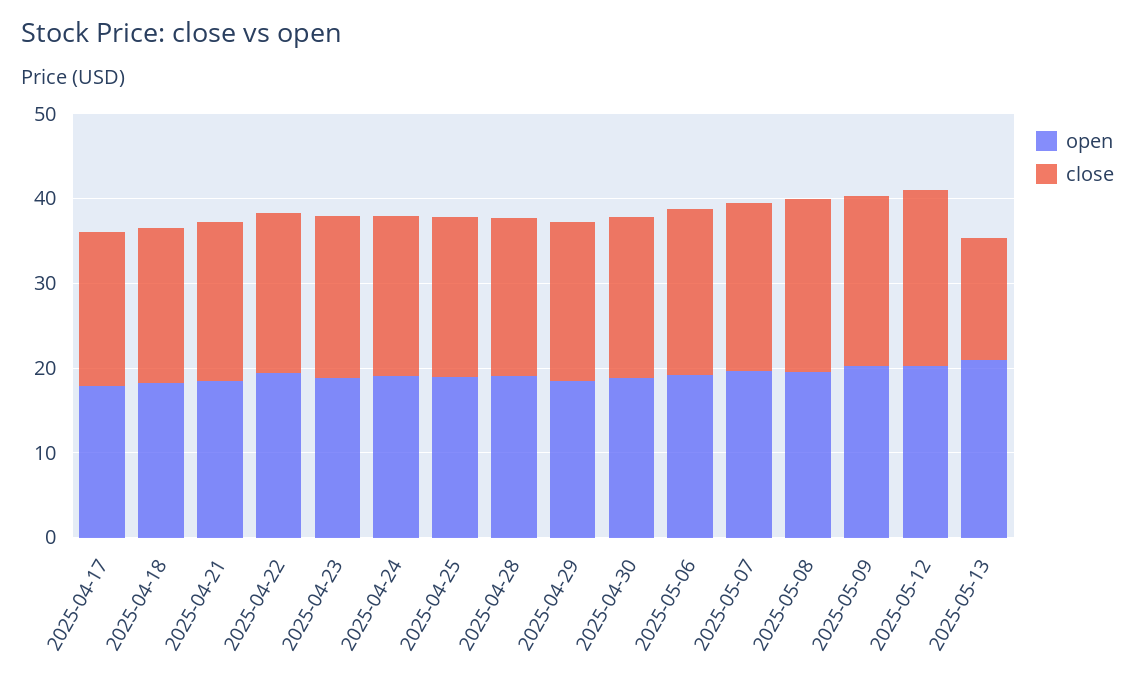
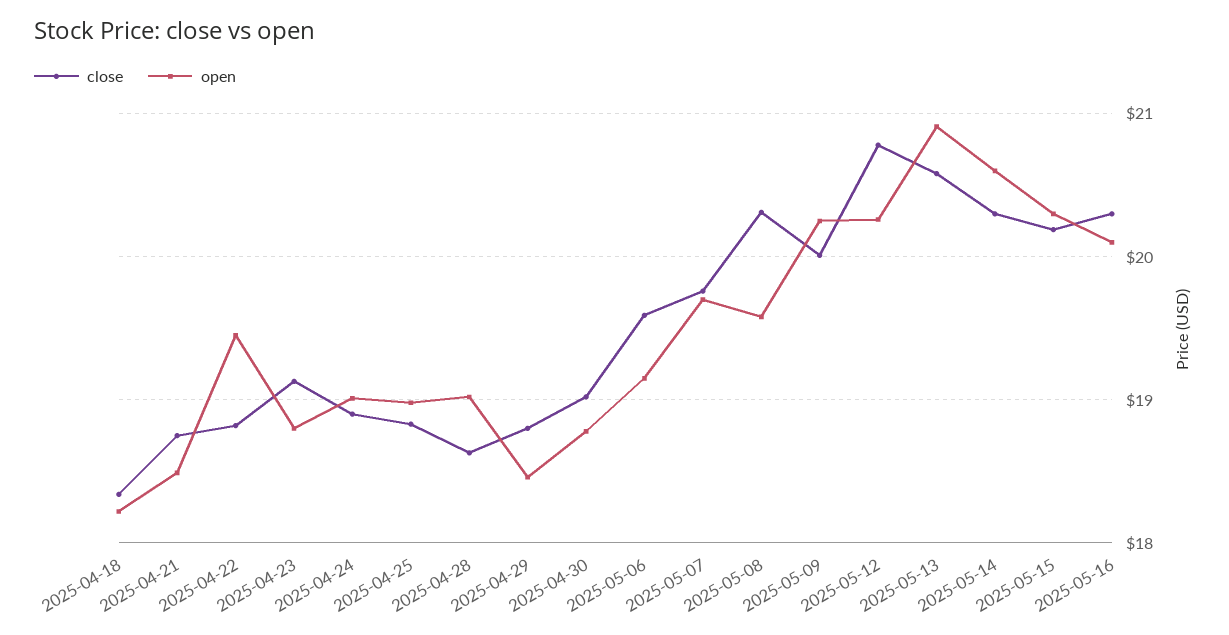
open, 2025-04-17: 18 -> none
close, 2025-04-17: 18 -> none
close, 2025-05-13: 14 -> 20.6
close, 2025-05-14: none -> 20.3
open, 2025-05-14: none -> 20.6
close, 2025-05-15: none -> 20.2
open, 2025-05-15: none -> 20.3
close, 2025-05-16: none -> 20.3
open, 2025-05-16: none -> 20.1

